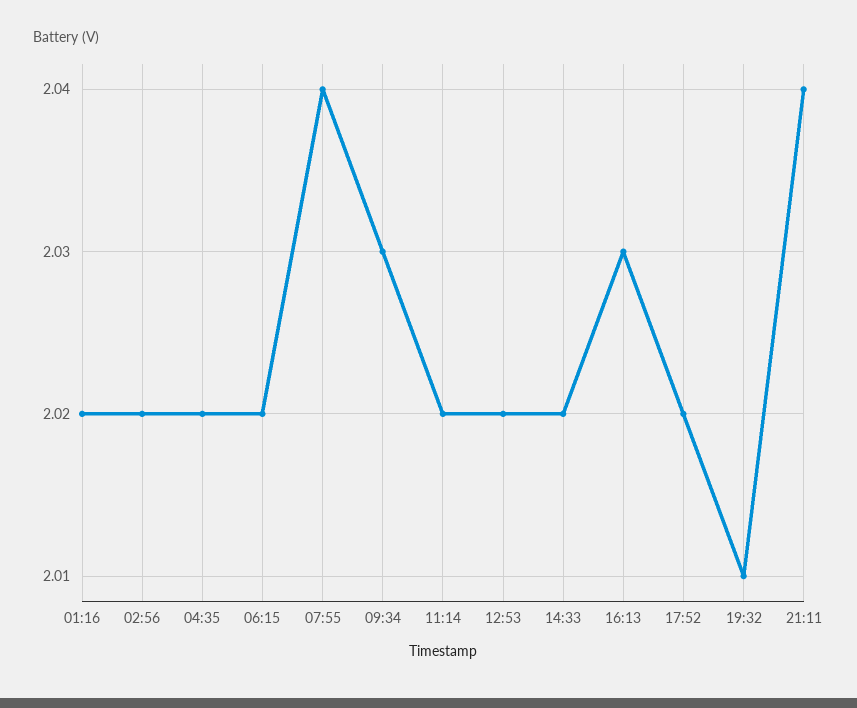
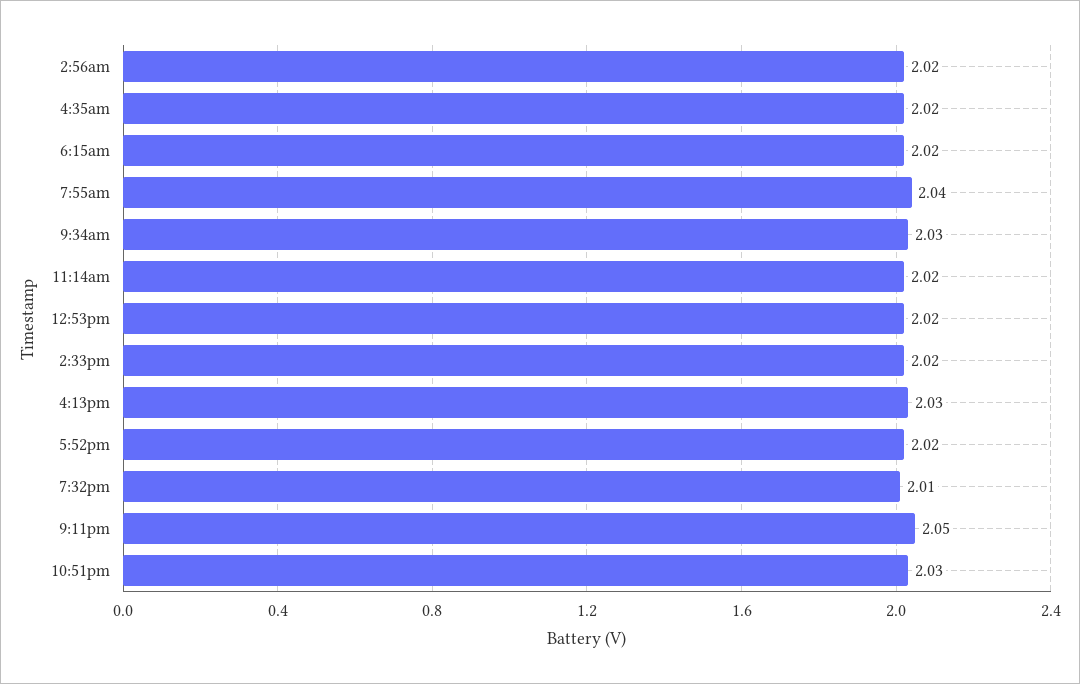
01:16: 2.02 -> none
21:11: 2.04 -> 2.05
10:51pm: none -> 2.03

